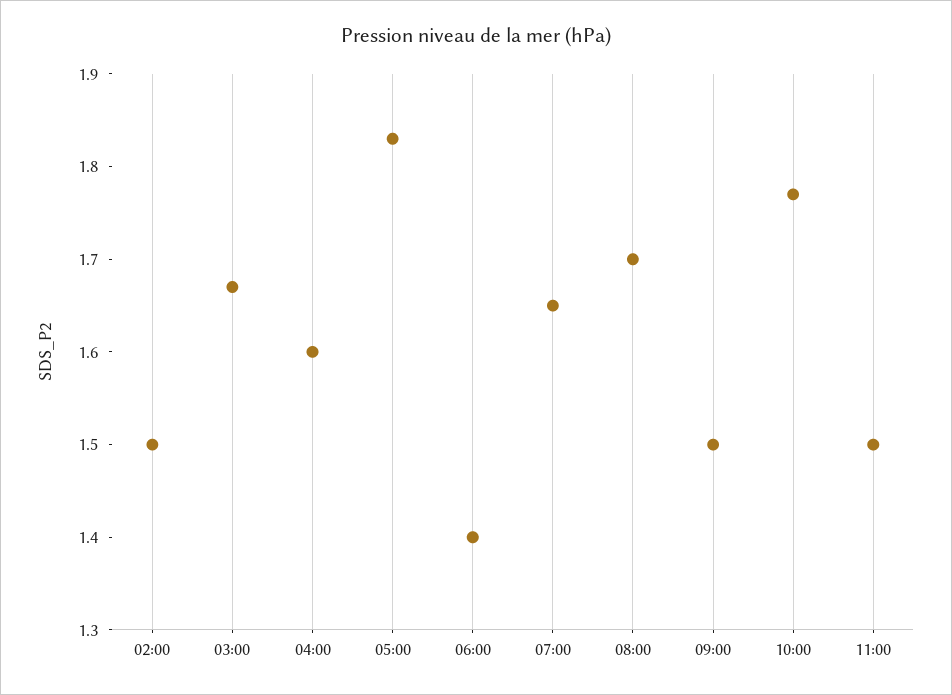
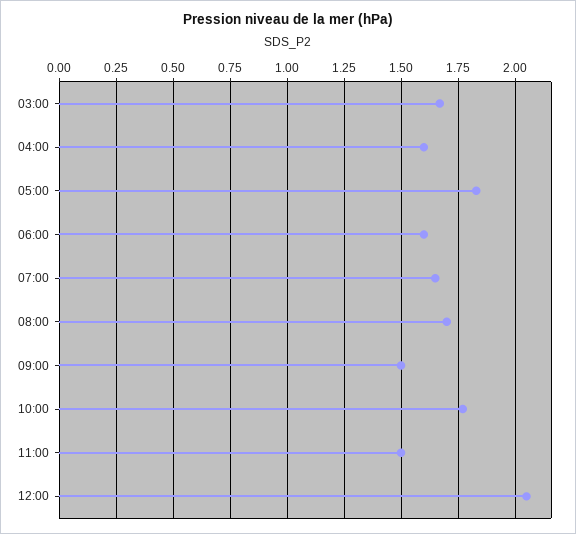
02:00: 1.5 -> none
06:00: 1.4 -> 1.6
12:00: none -> 2.05

